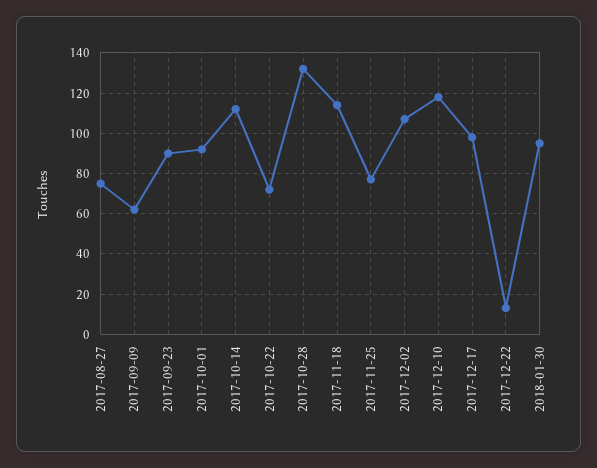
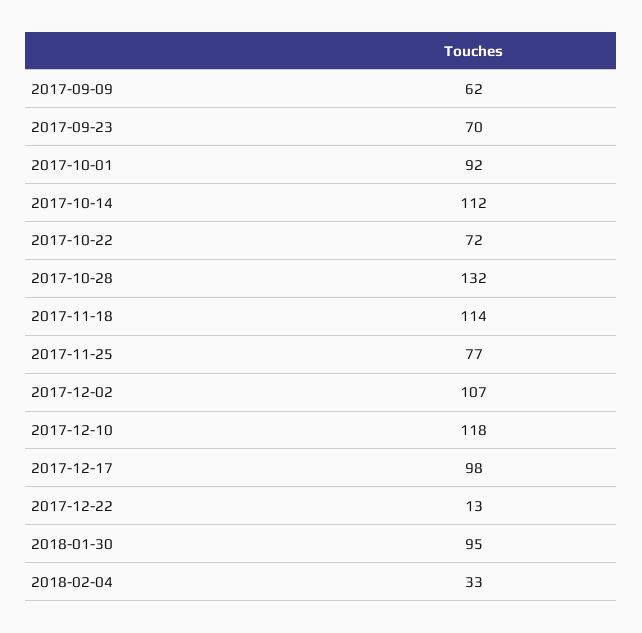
2017-08-27: 75 -> none
2017-09-23: 90 -> 70
2018-02-04: none -> 33

